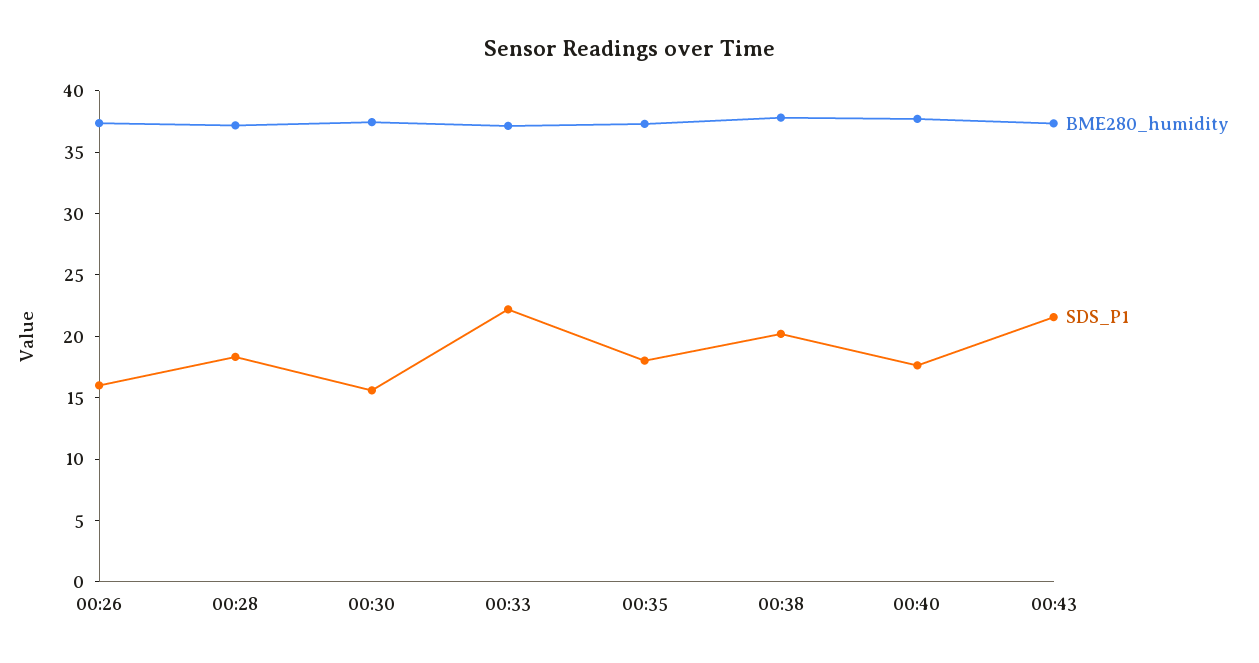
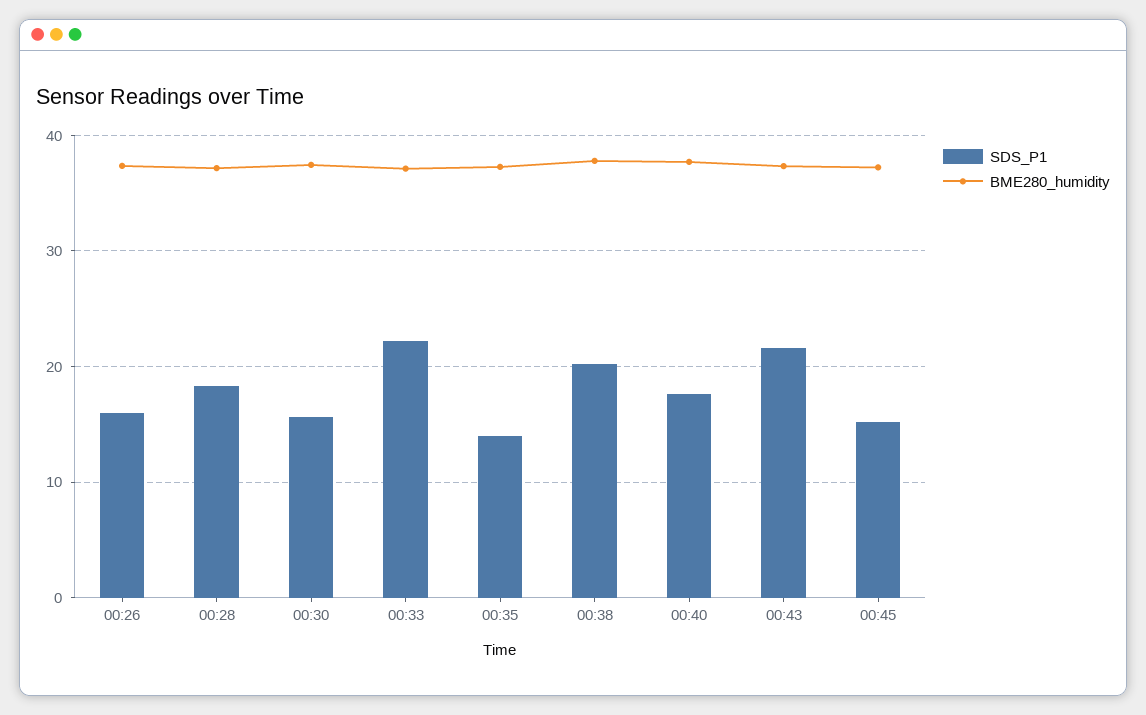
SDS_P1, 00:35: 18 -> 14
SDS_P1, 00:45: none -> 15
BME280_humidity, 00:45: none -> 37

